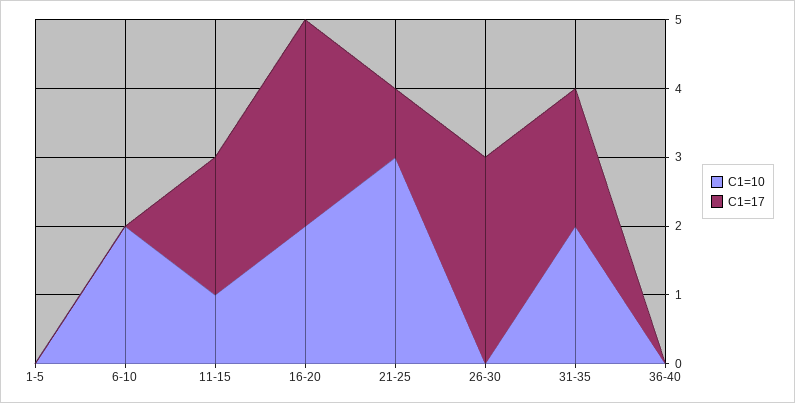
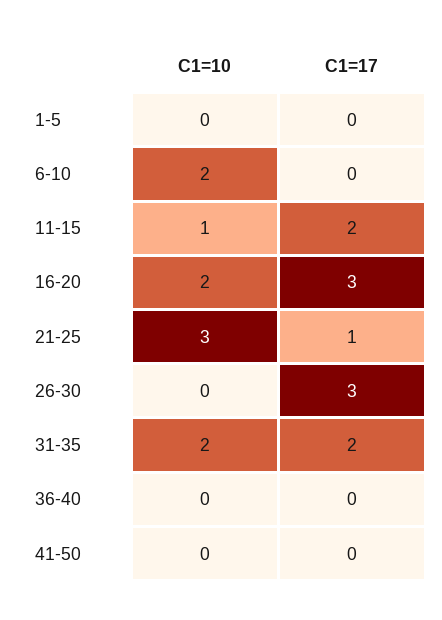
C1=10, 41-50: none -> 0
C1=17, 41-50: none -> 0

